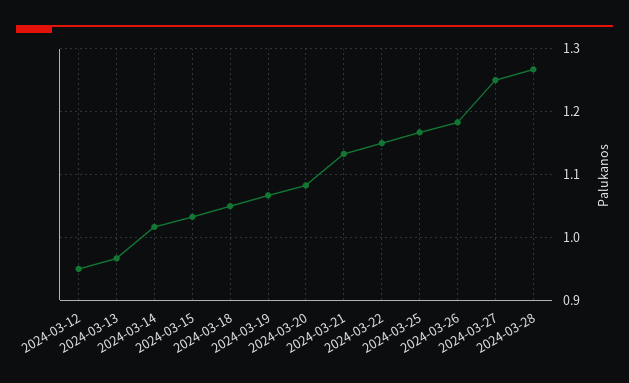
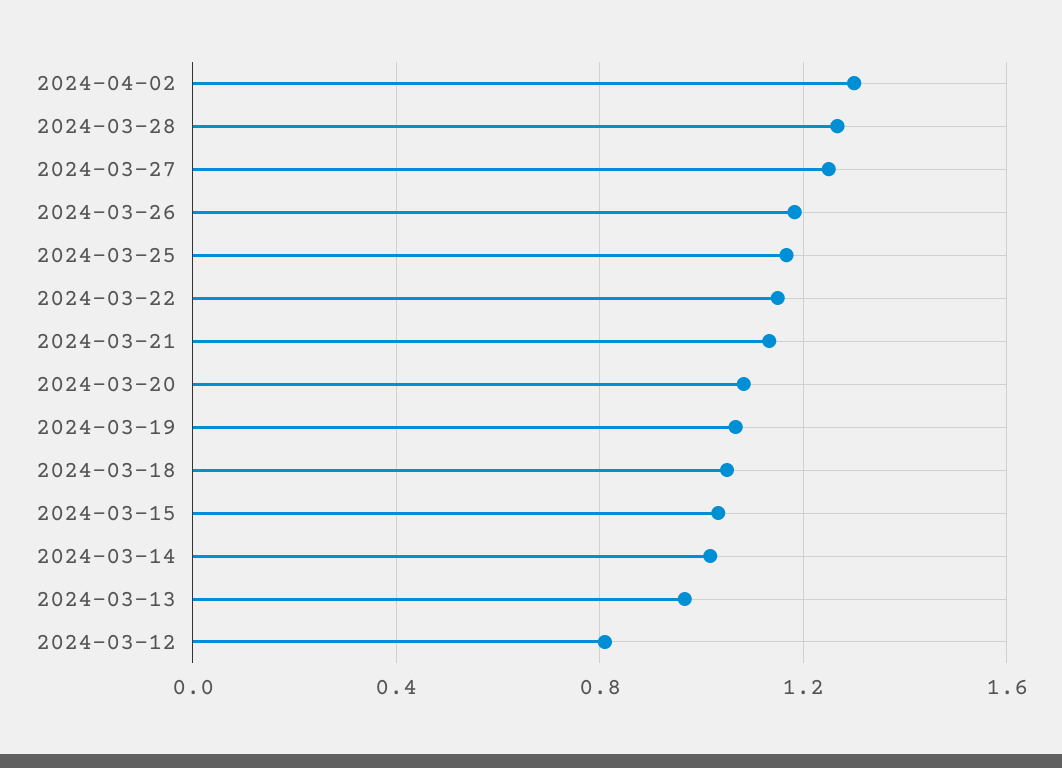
2024-03-12: 0.95 -> 0.8
2024-04-02: none -> 1.3

